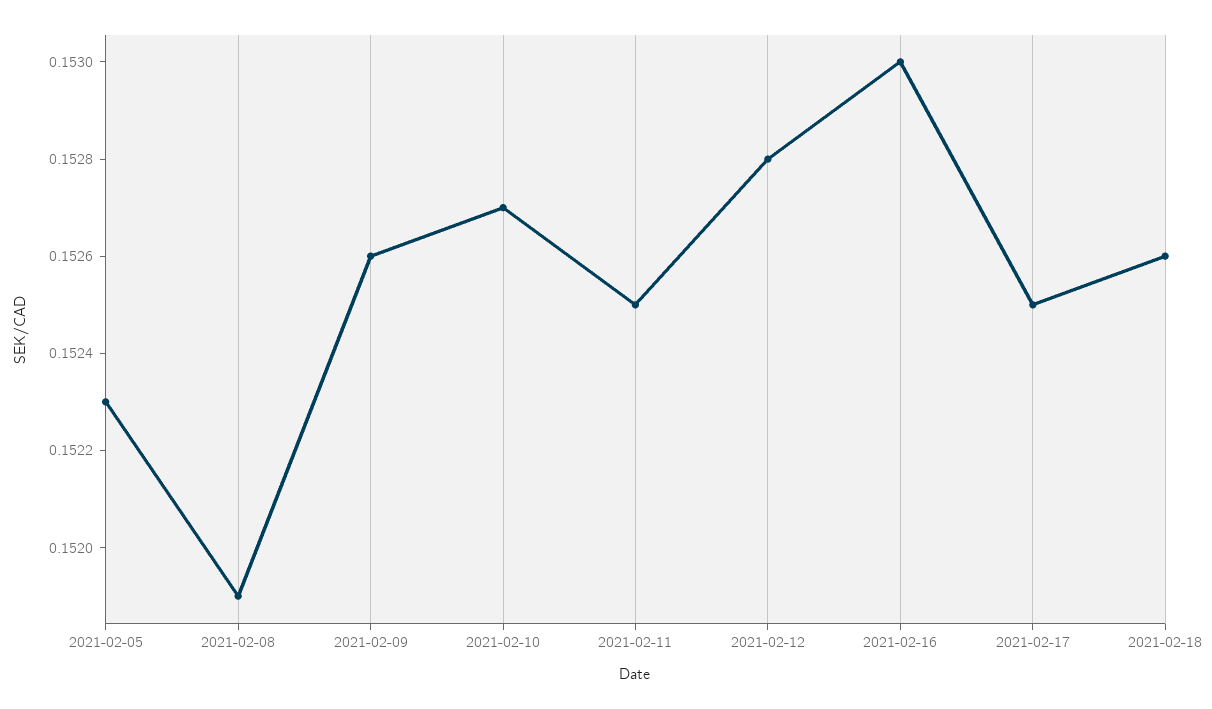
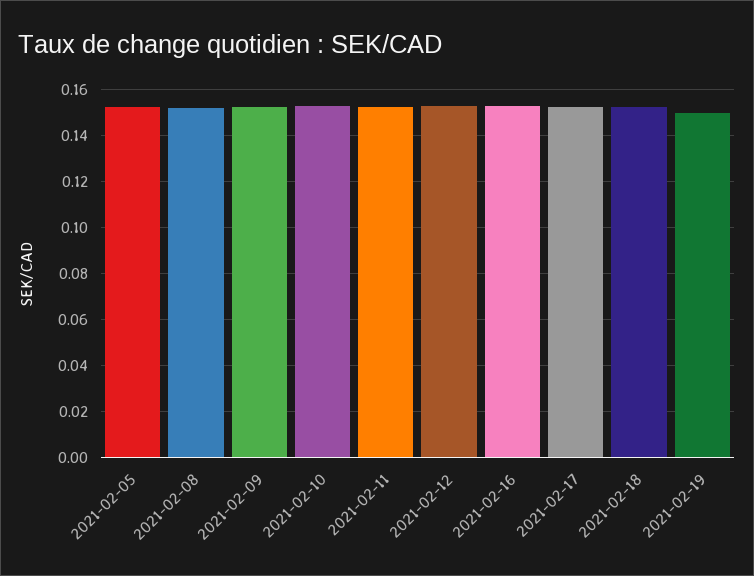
2021-02-19: none -> 0.15

